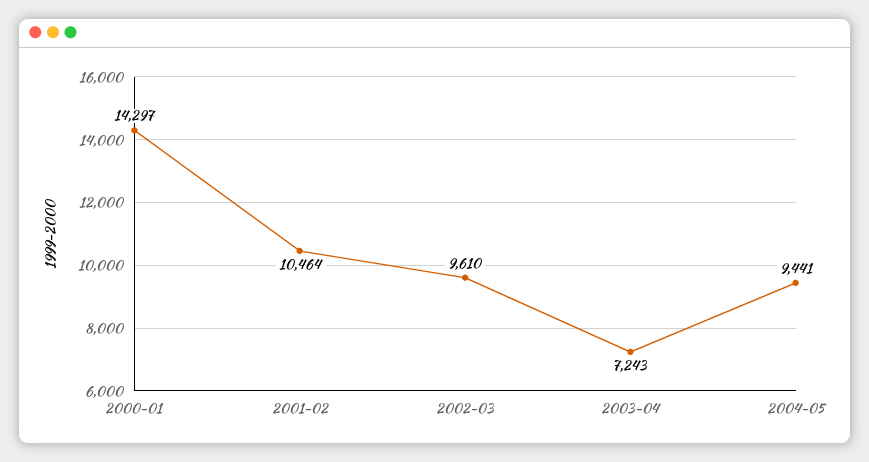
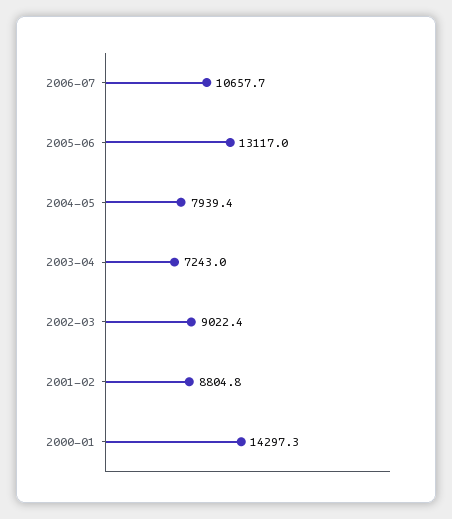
2001-02: 10464 -> 8804.8
2002-03: 9610 -> 9022.4
2004-05: 9441 -> 7939.4
2006-07: none -> 10657.7
2005-06: none -> 13117

